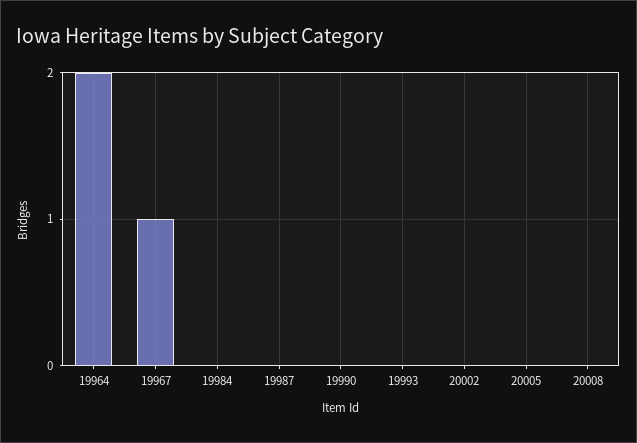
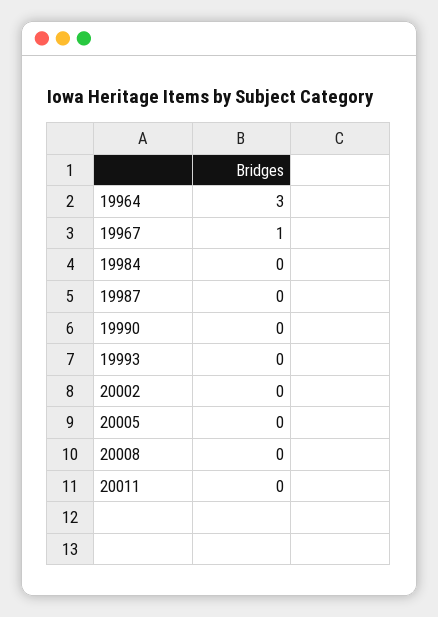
19964: 2 -> 3
20011: none -> 0

